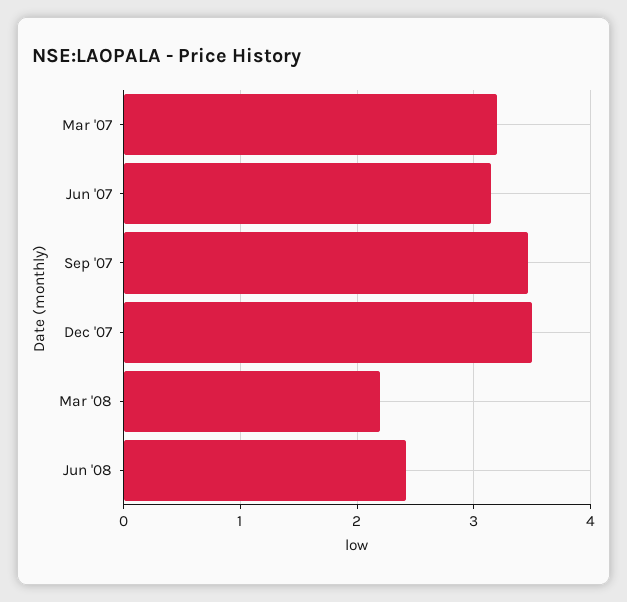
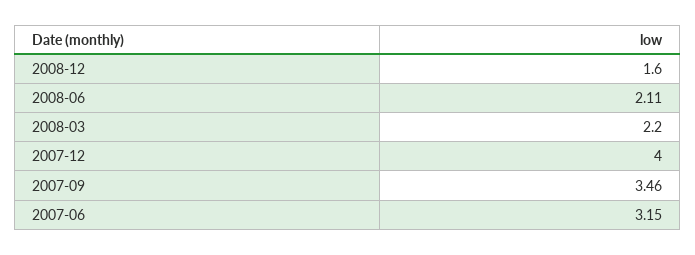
Mar '07: 3.2 -> none
Dec '07: 3.5 -> 4
Jun '08: 2.4 -> 2.11
2008-12: none -> 1.6

